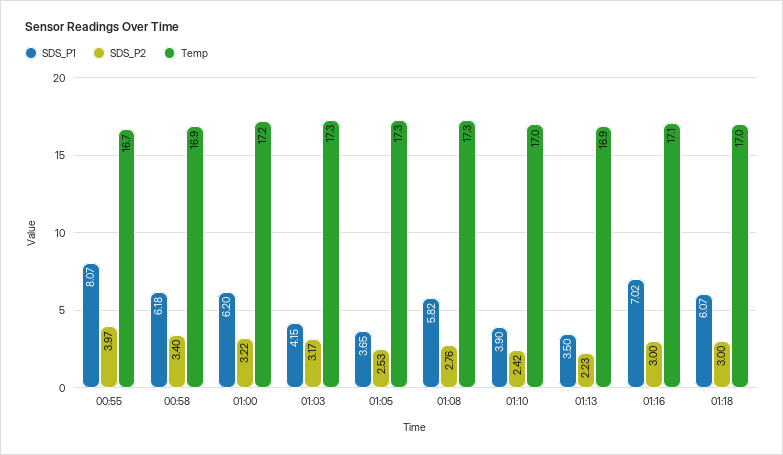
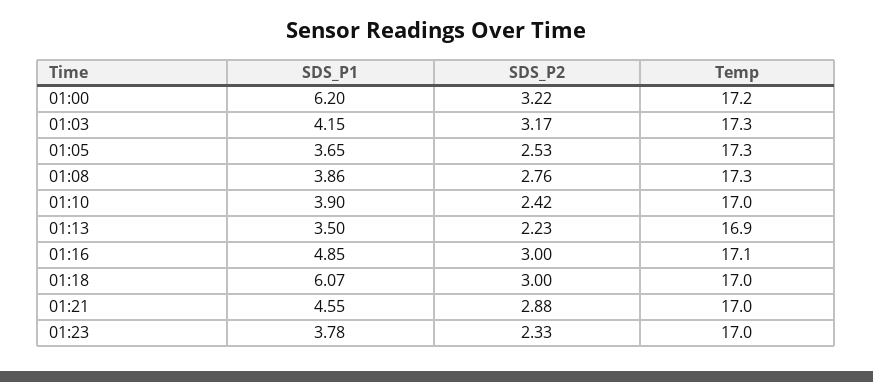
SDS_P1, 00:55: 8.07 -> none
SDS_P2, 00:55: 3.97 -> none
Temp, 00:55: 16.7 -> none
SDS_P1, 00:58: 6.18 -> none
SDS_P2, 00:58: 3.4 -> none
Temp, 00:58: 16.9 -> none
SDS_P1, 01:08: 5.82 -> 3.86
SDS_P1, 01:16: 7.02 -> 4.85
SDS_P1, 01:21: none -> 4.55
SDS_P2, 01:21: none -> 2.88
Temp, 01:21: none -> 17
SDS_P1, 01:23: none -> 3.78
SDS_P2, 01:23: none -> 2.33
Temp, 01:23: none -> 17

